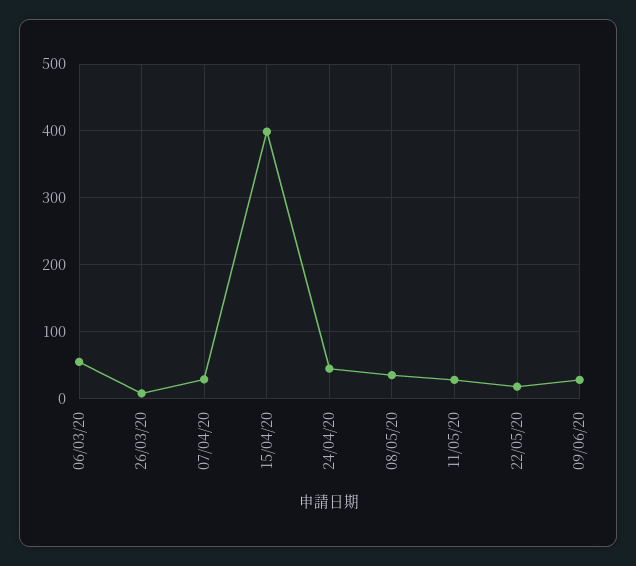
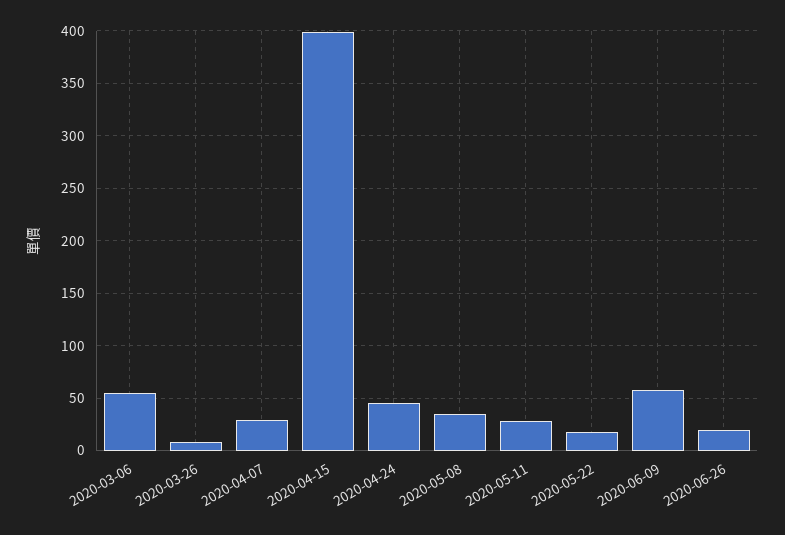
09/06/20: 30 -> 60
2020-06-26: none -> 20

